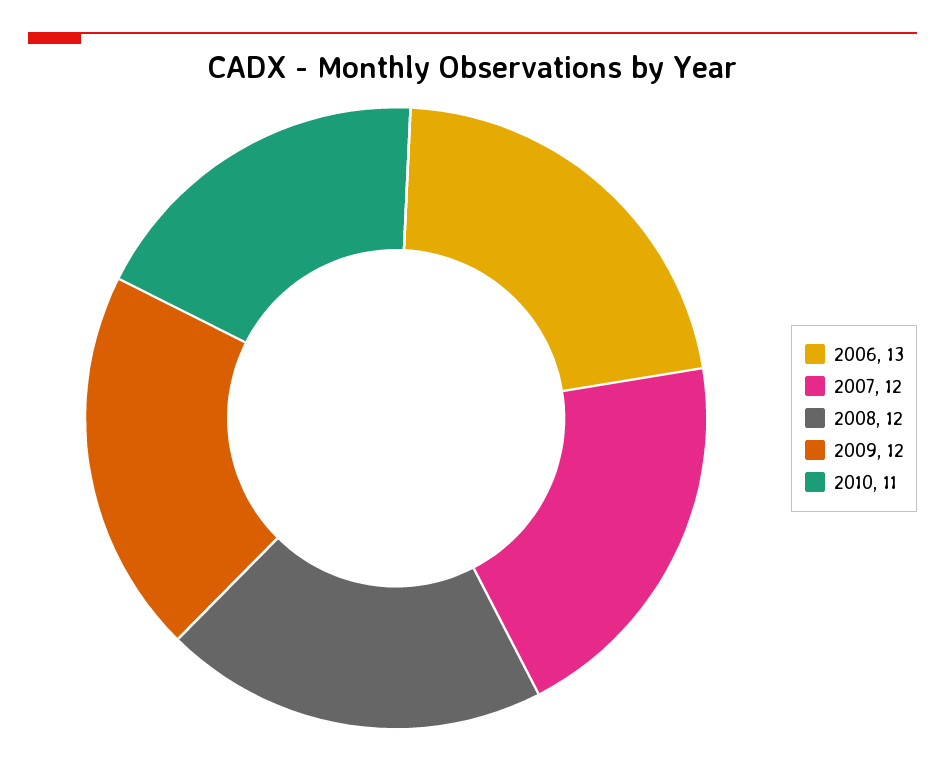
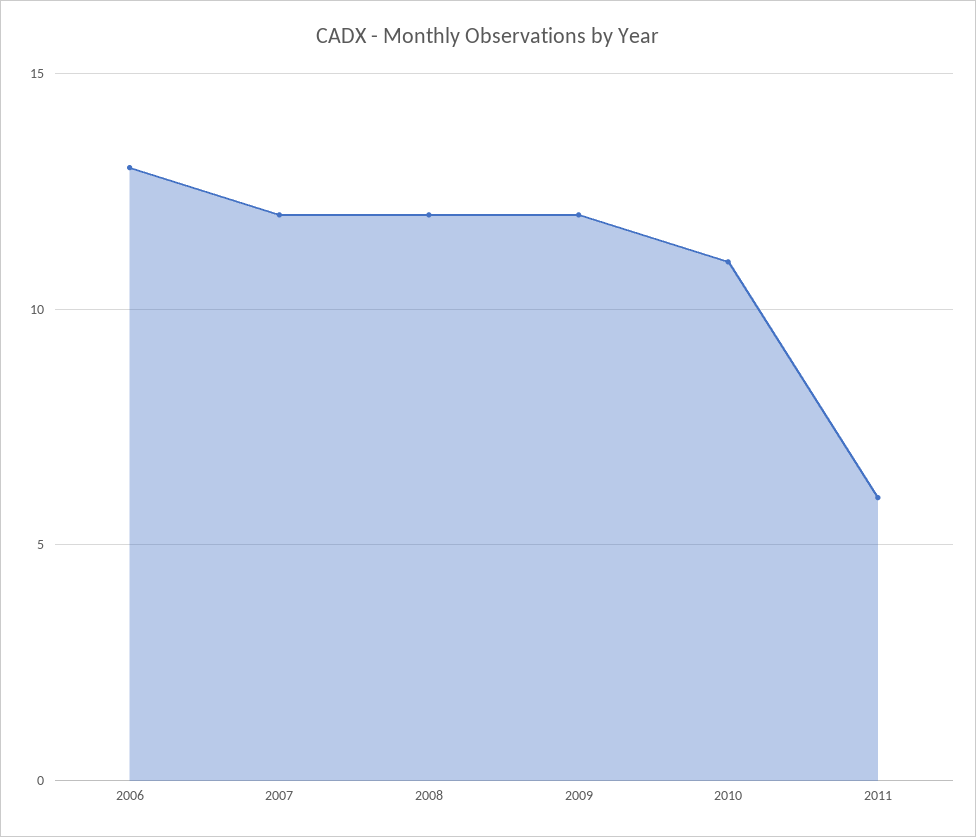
2011: none -> 6

